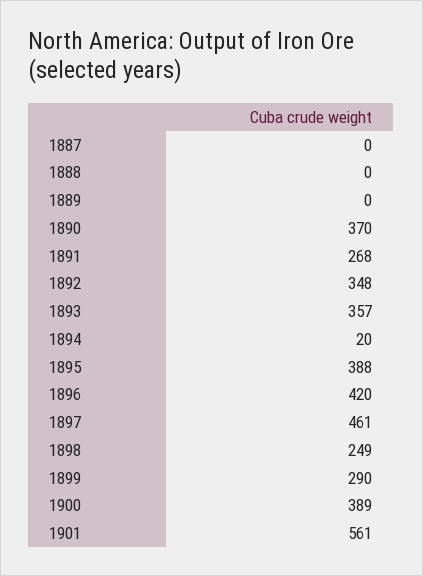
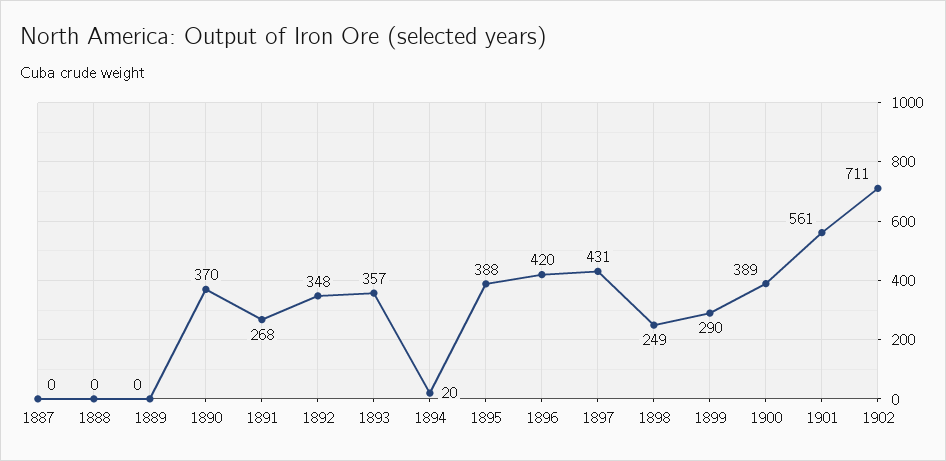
1897: 461 -> 431
1902: none -> 711

